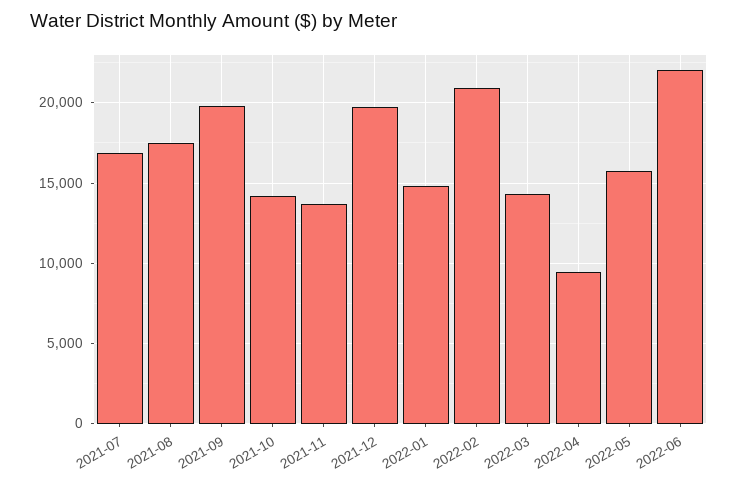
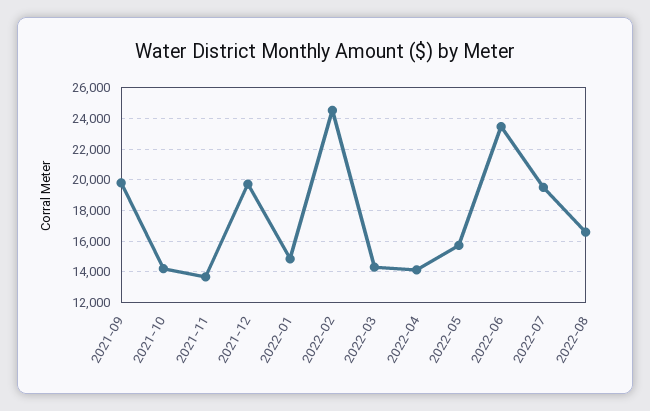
2021-07: 17000 -> none
2021-08: 17500 -> none
2022-02: 21000 -> 24500
2022-04: 9500 -> 14000
2022-06: 22000 -> 23500
2022-07: none -> 19500
2022-08: none -> 16500

